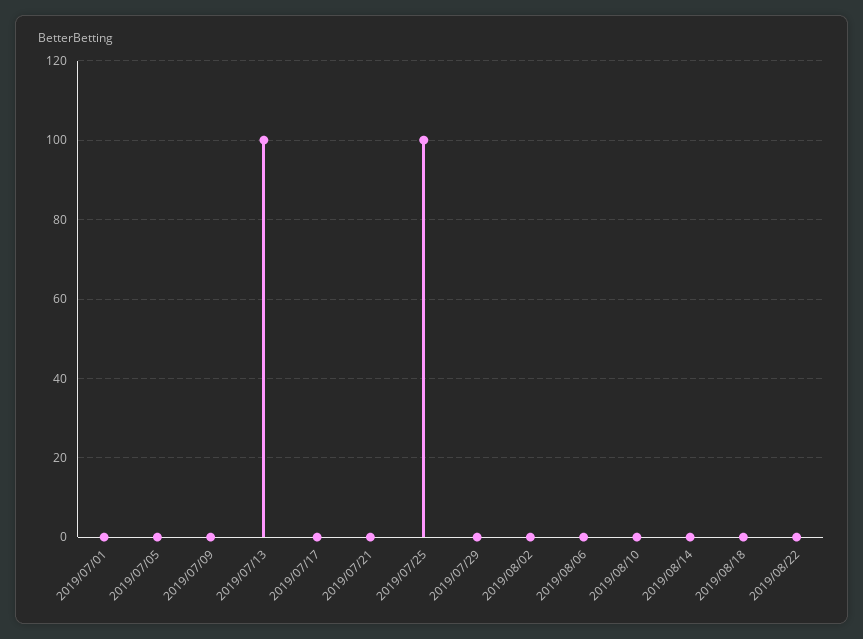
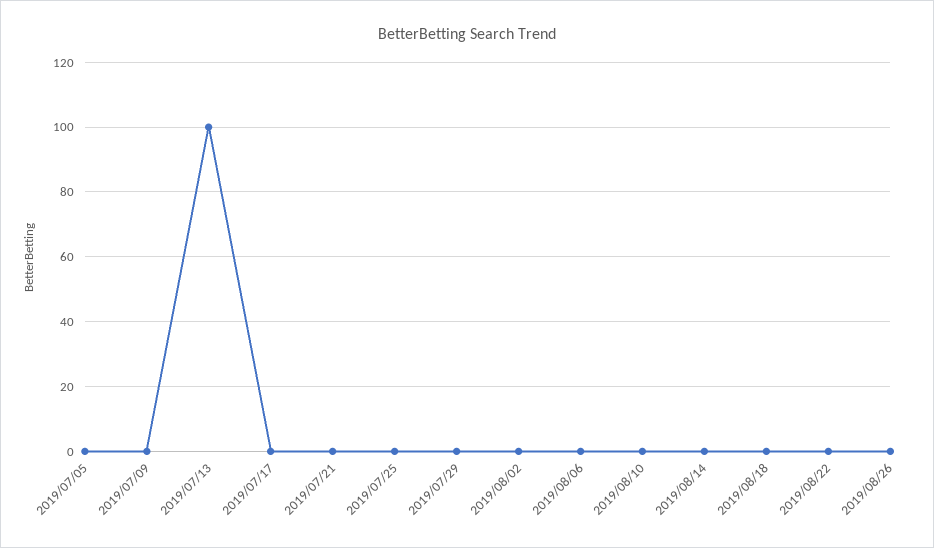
2019/07/01: 0 -> none
2019/07/25: 100 -> 0
2019/08/26: none -> 0

